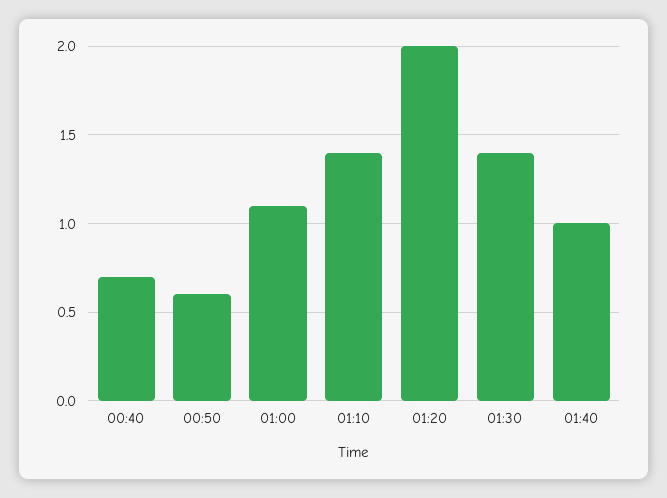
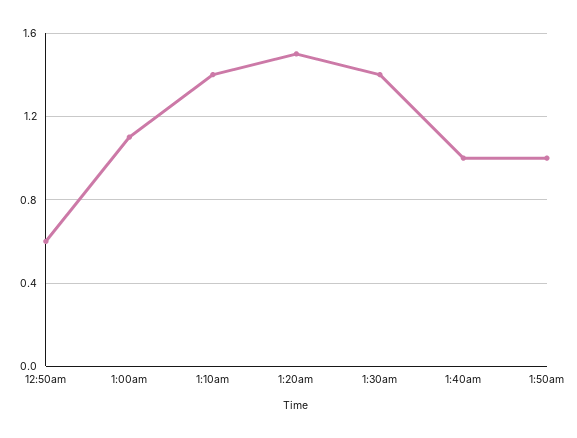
00:40: 0.7 -> none
01:20: 2 -> 1.5
1:50am: none -> 1

